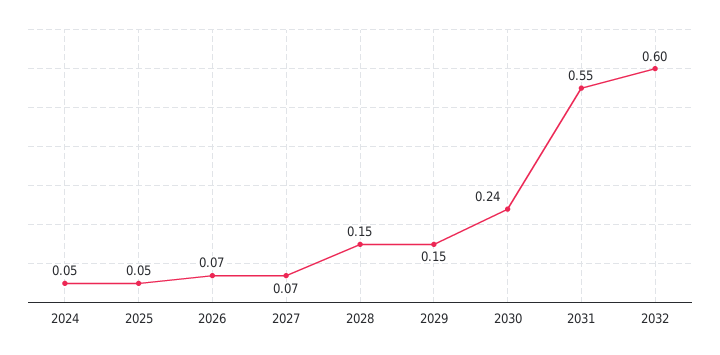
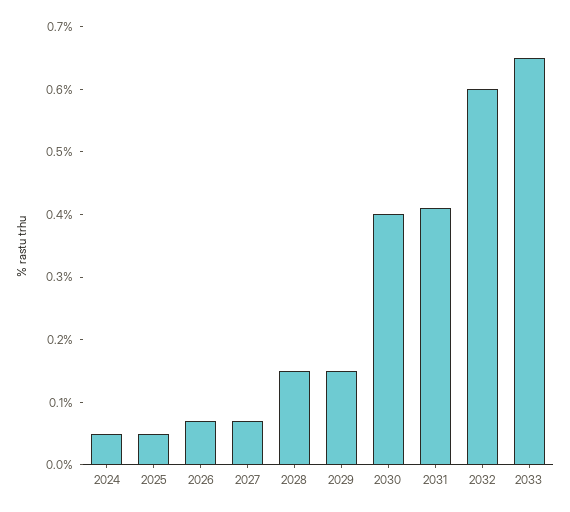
2030: 0.24 -> 0.4
2031: 0.55 -> 0.4
2033: none -> 0.65

